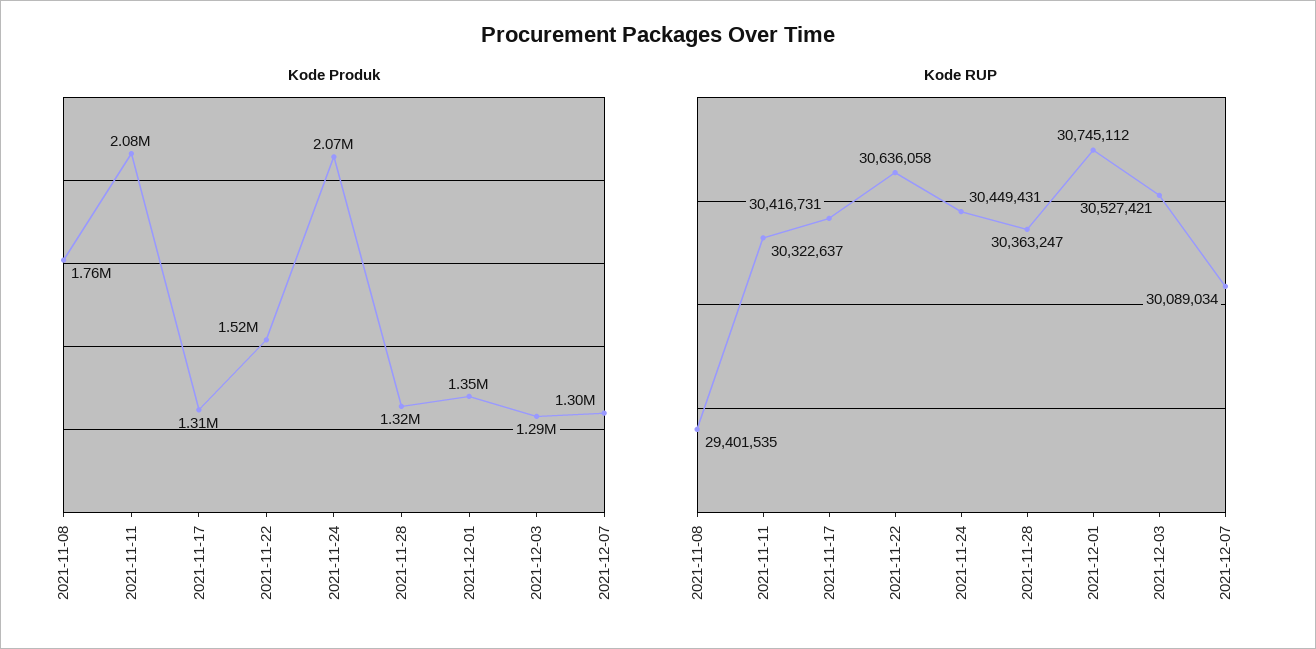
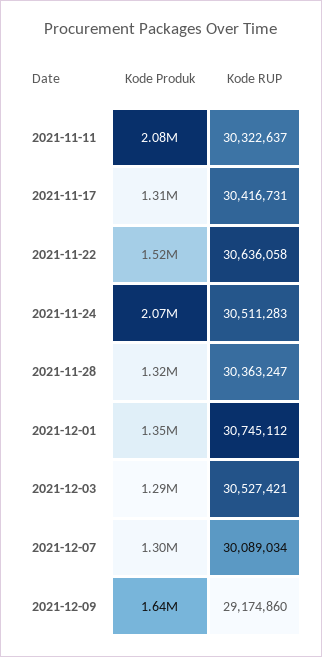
Kode Produk, 2021-11-08: 1760000 -> none
Kode RUP, 2021-11-08: 29401535 -> none
Kode RUP, 2021-11-24: 30449431 -> 30511283
Kode Produk, 2021-12-09: none -> 1640000
Kode RUP, 2021-12-09: none -> 29174860

